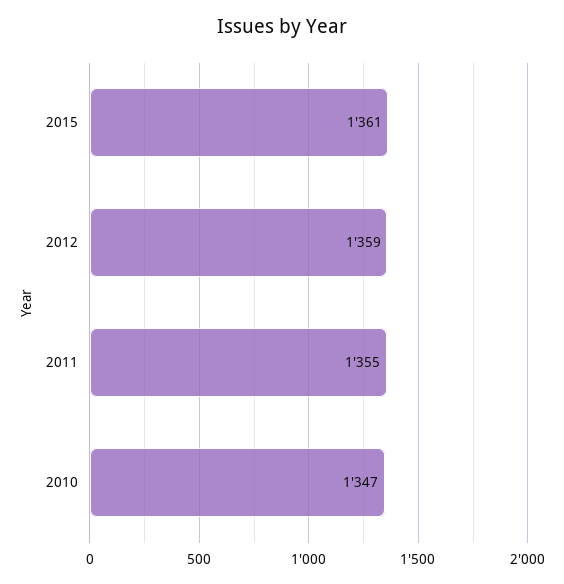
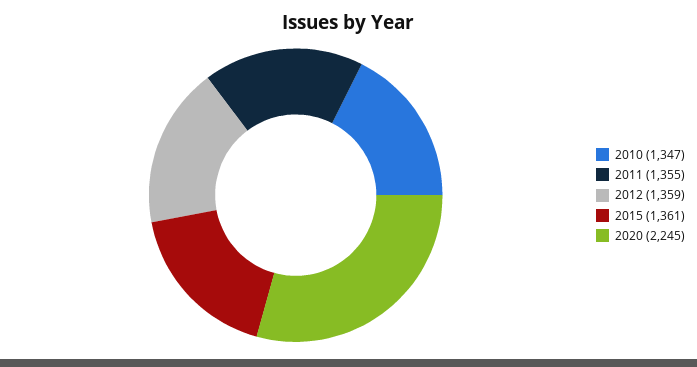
2020: none -> 2245

